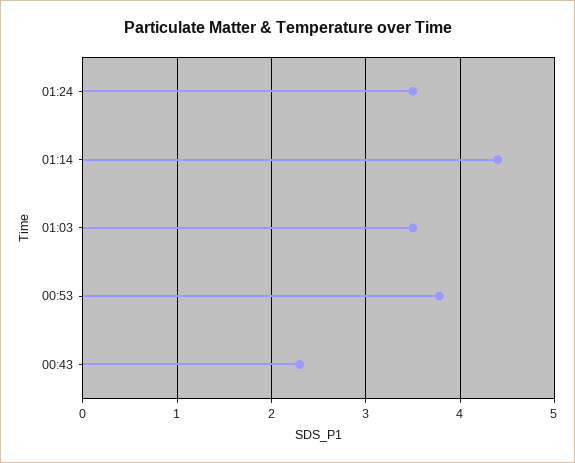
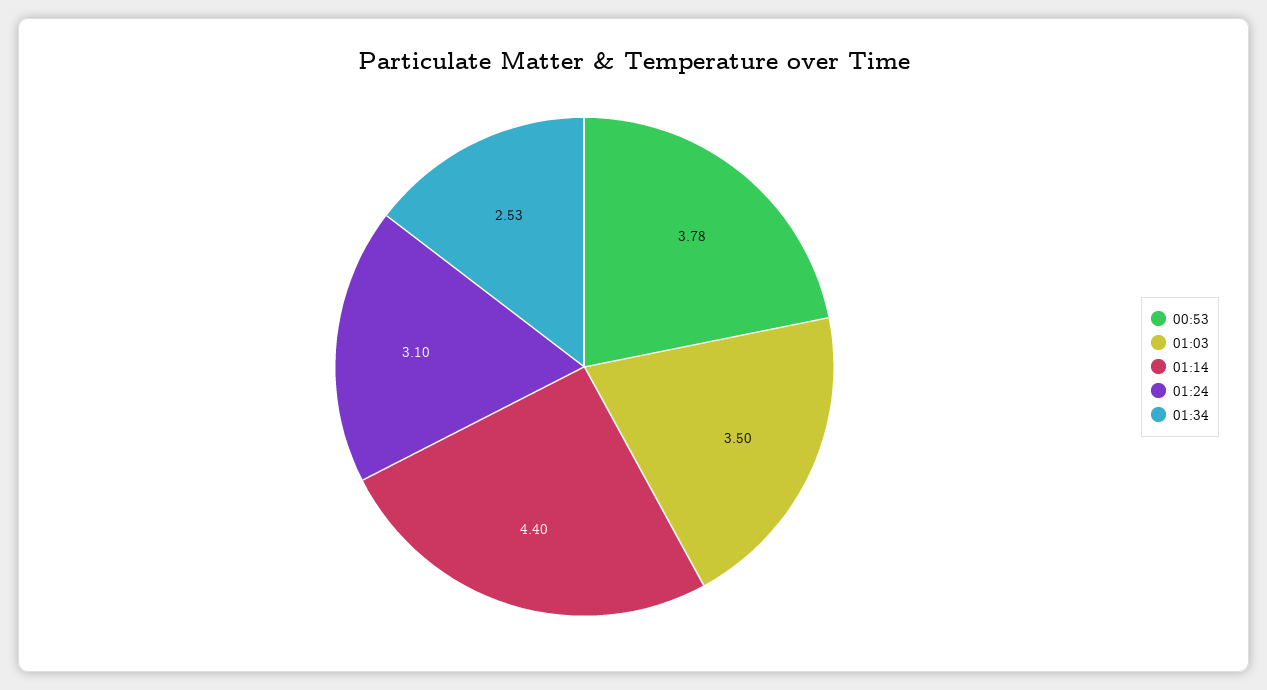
01:24: 3.5 -> 3.1
00:43: 2.3 -> none
01:34: none -> 2.53

